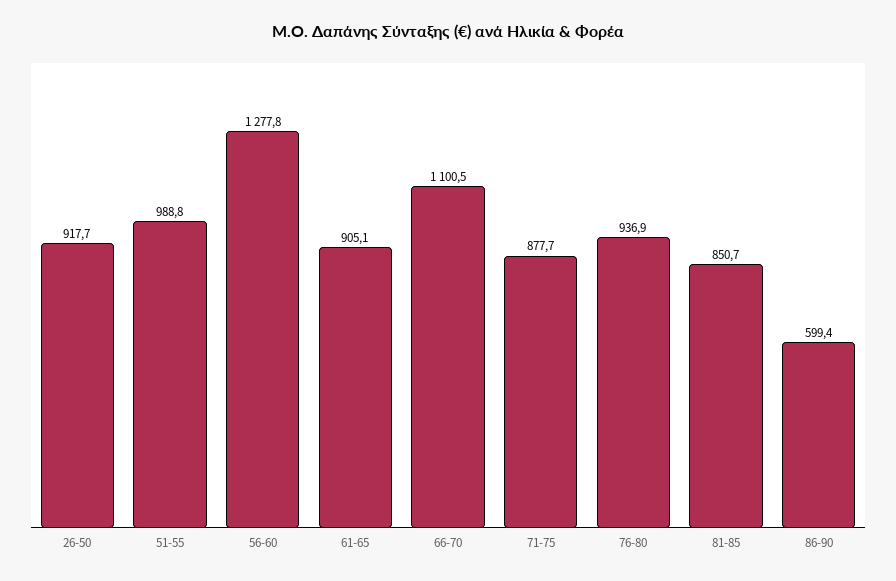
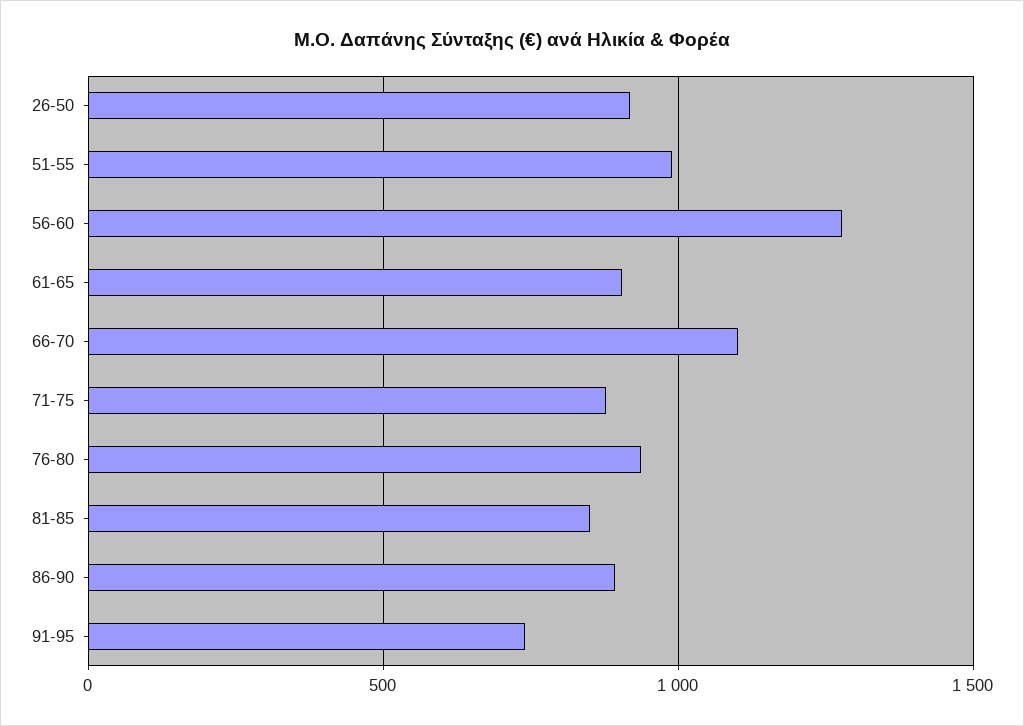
86-90: 599.4 -> 900
91-95: none -> 750

